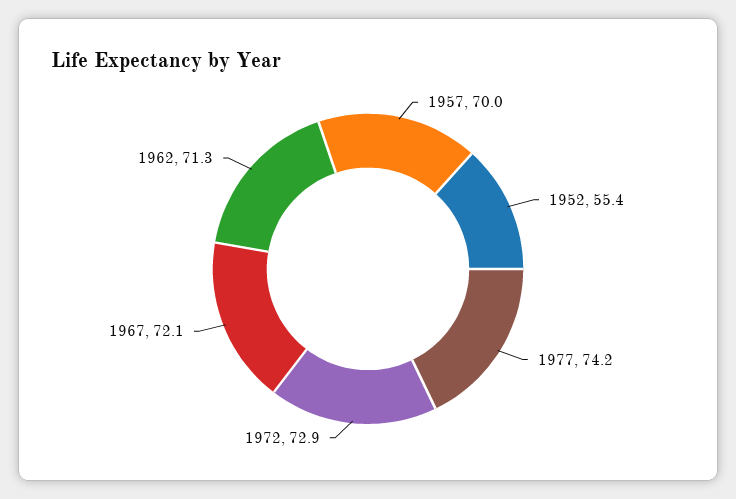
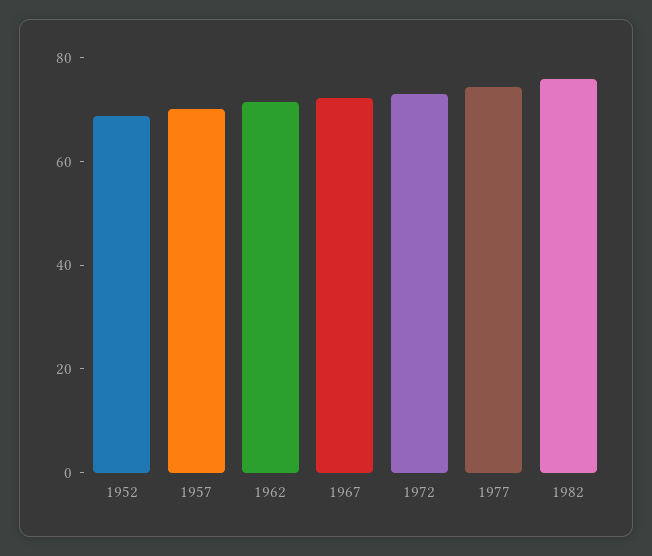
1952: 55.4 -> 70
1982: none -> 75

